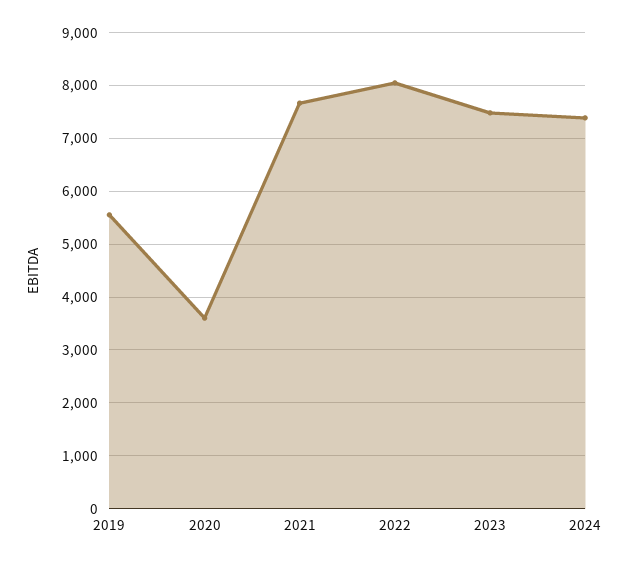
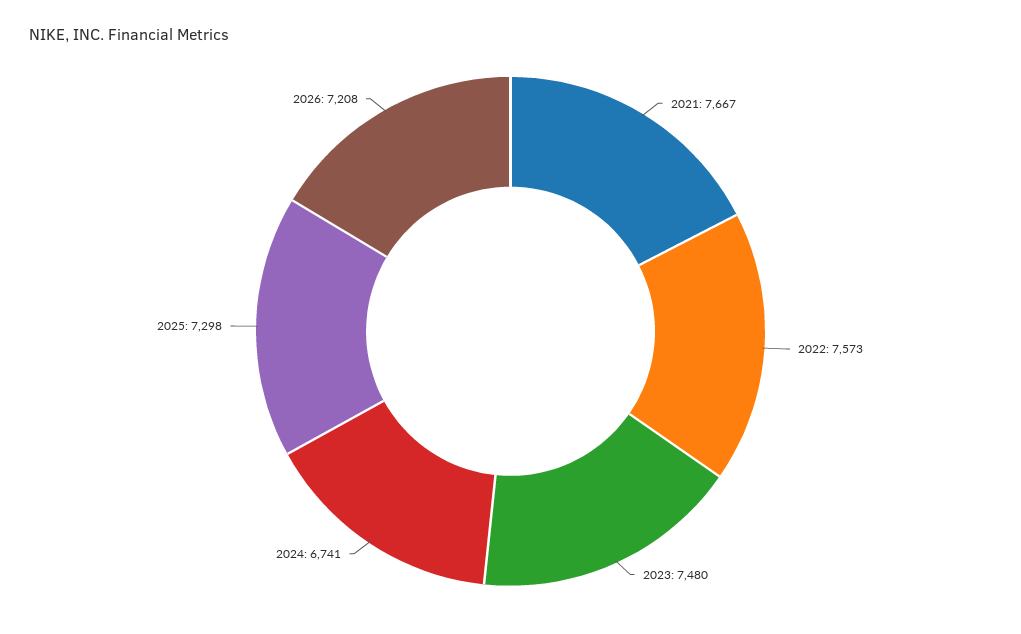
2019: 5600 -> none
2020: 3600 -> none
2022: 8000 -> 7573
2024: 7400 -> 6741
2025: none -> 7298
2026: none -> 7208

